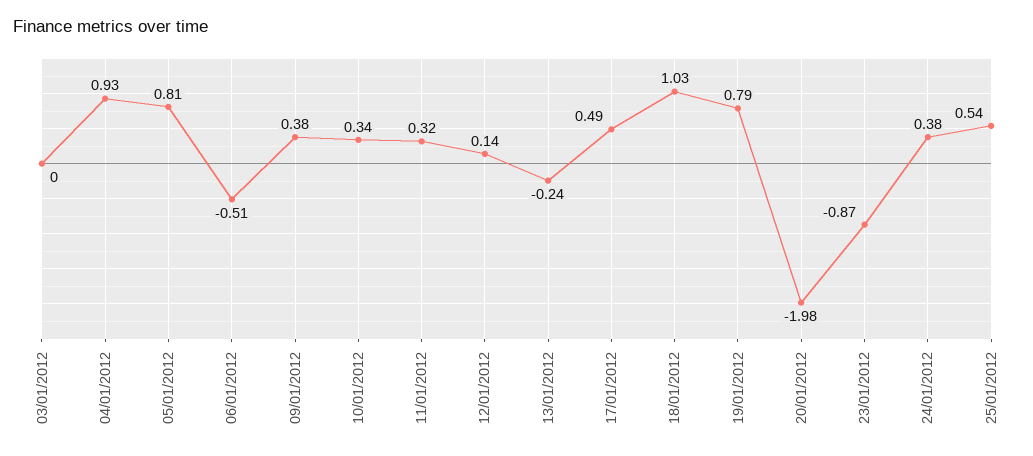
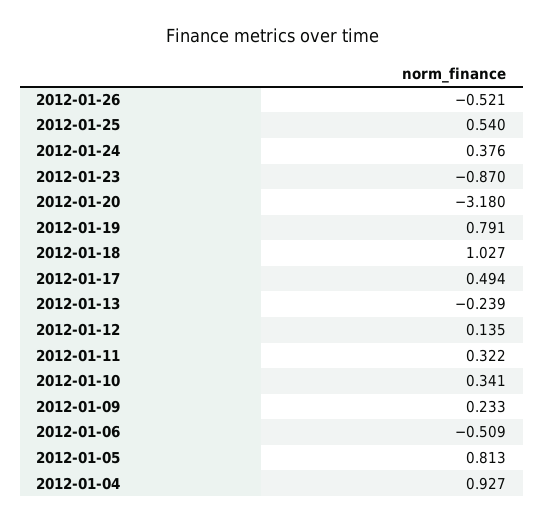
03/01/2012: 0 -> none
09/01/2012: 0.38 -> 0.233
20/01/2012: -1.98 -> -3.18
2012-01-26: none -> -0.521

